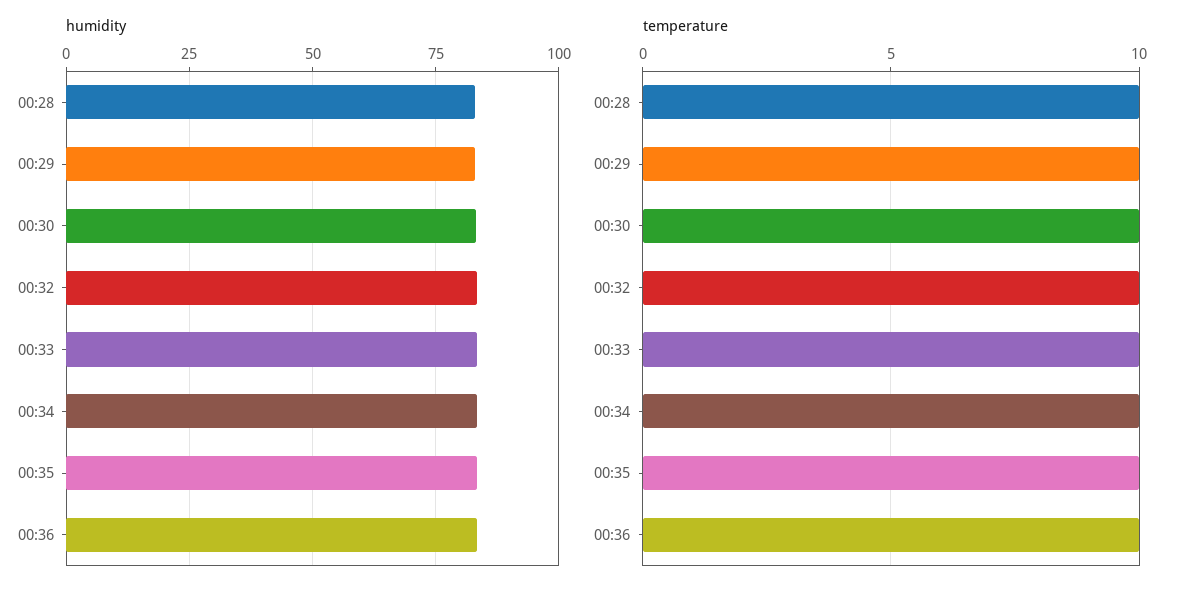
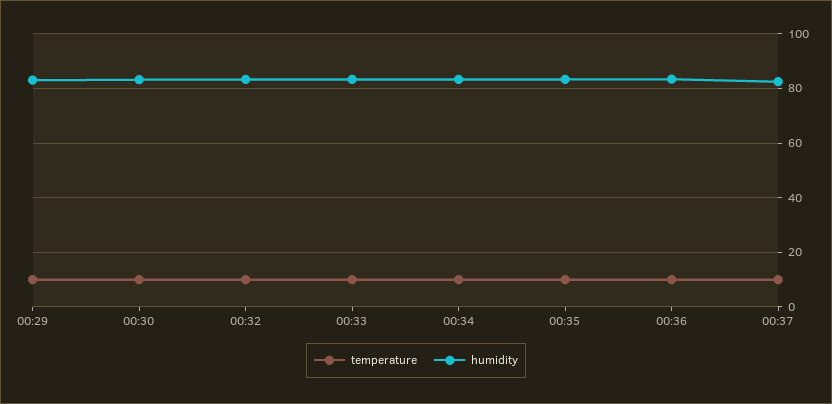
humidity, 00:28: 82.5 -> none
temperature, 00:28: 10 -> none
temperature, 00:37: none -> 10
humidity, 00:37: none -> 82.5

